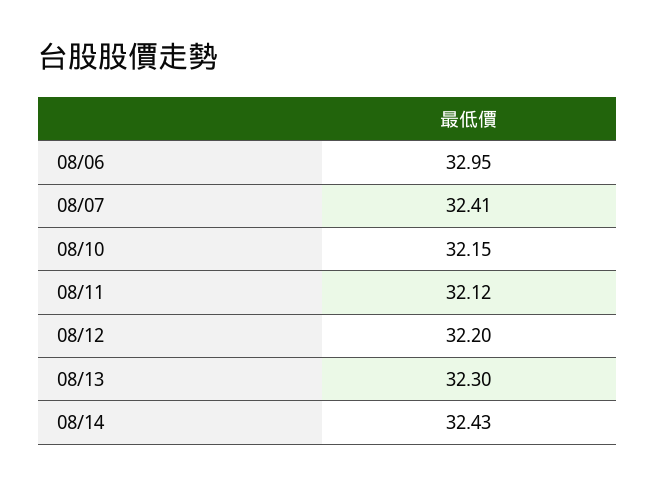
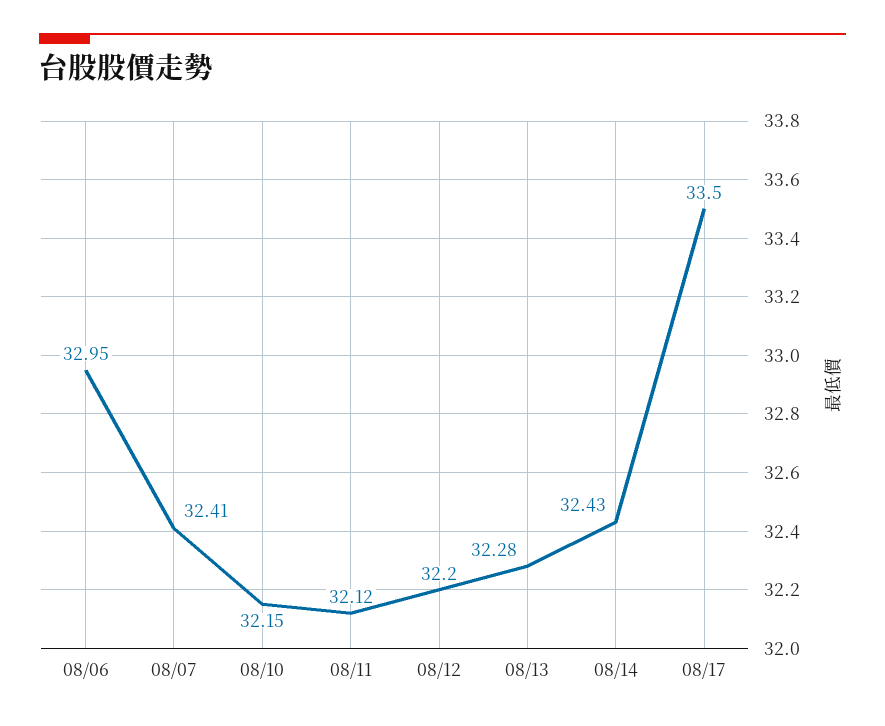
08/13: 32.3 -> 32.28
08/17: none -> 33.5

